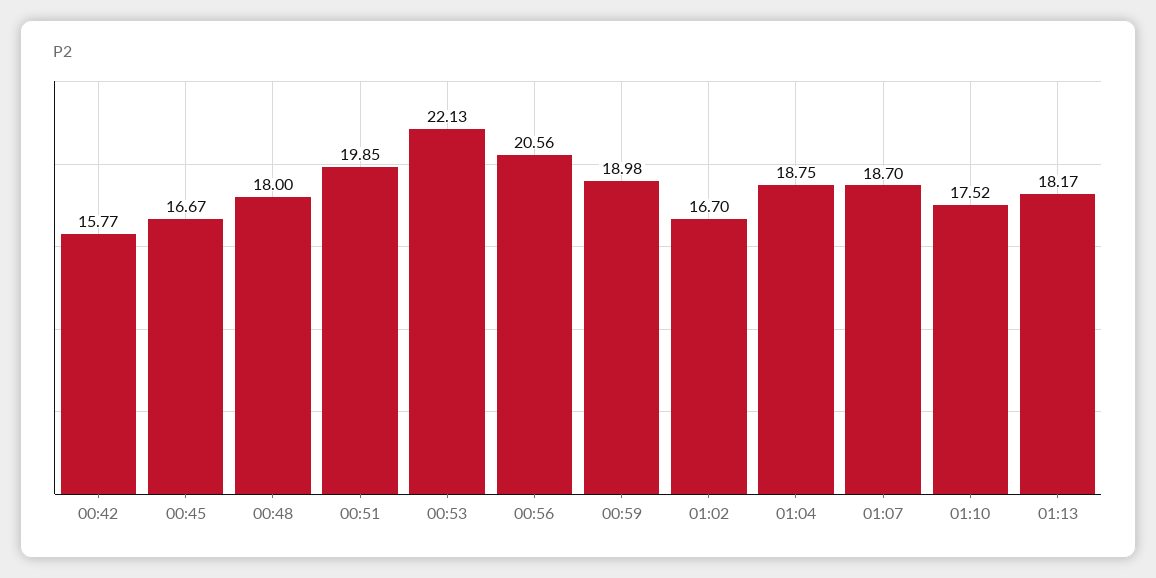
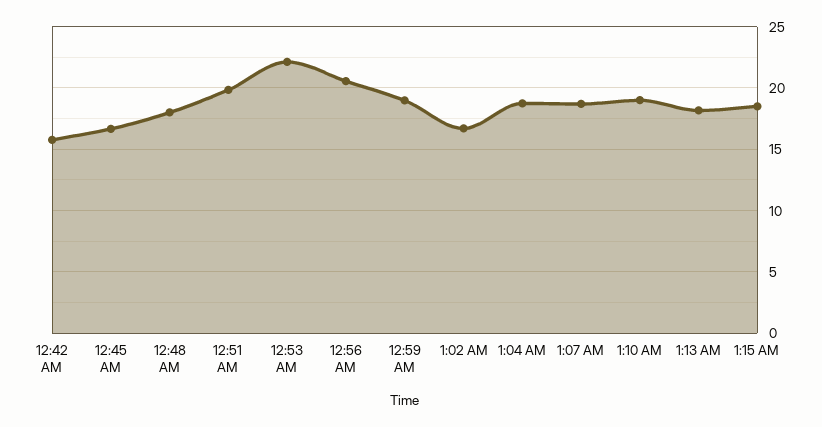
01:10: 17.52 -> 19
1:15 AM: none -> 18.5

